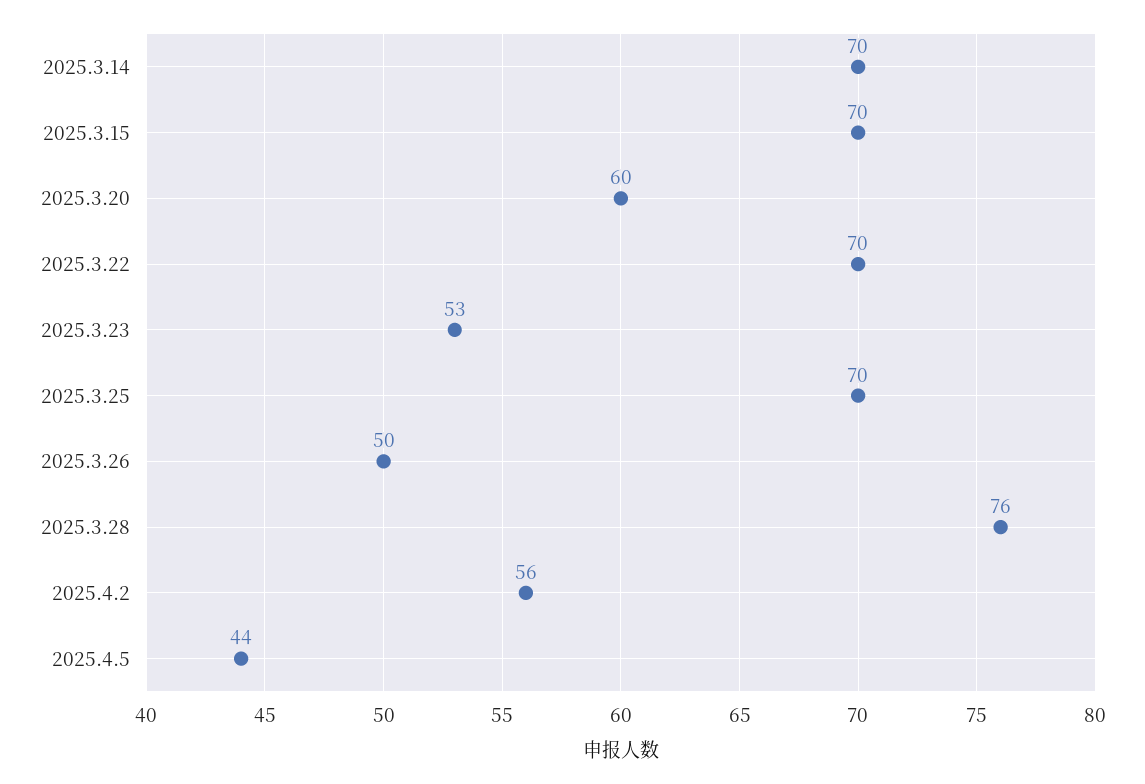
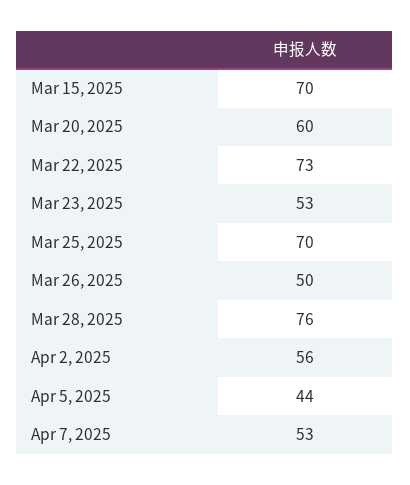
2025.3.14: 70 -> none
2025.3.22: 70 -> 73
Apr 7, 2025: none -> 53

